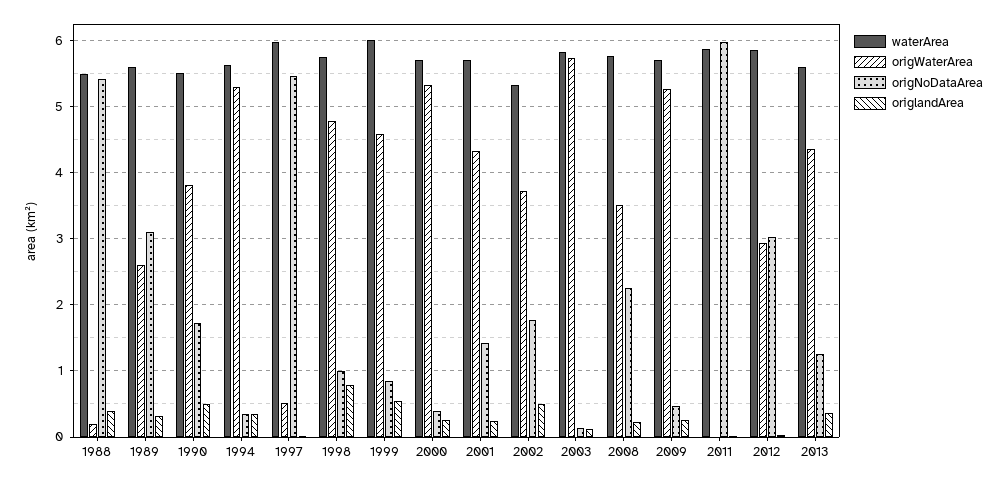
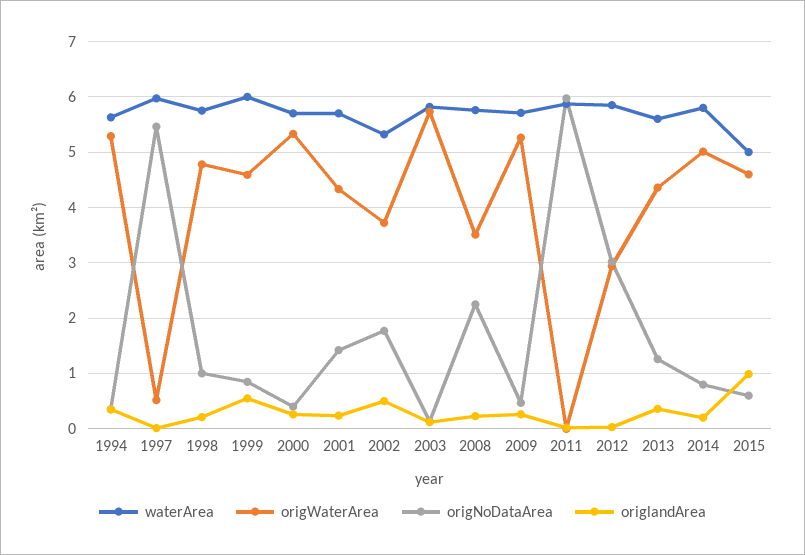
waterArea, 1988: 5.5 -> none
origWaterArea, 1988: 0.2 -> none
origNoDataArea, 1988: 5.4 -> none
origlandArea, 1988: 0.4 -> none
waterArea, 1989: 5.6 -> none
origWaterArea, 1989: 2.6 -> none
origNoDataArea, 1989: 3.1 -> none
origlandArea, 1989: 0.3 -> none
waterArea, 1990: 5.5 -> none
origWaterArea, 1990: 3.8 -> none
origNoDataArea, 1990: 1.7 -> none
origlandArea, 1990: 0.5 -> none
origlandArea, 1998: 0.8 -> 0.2
waterArea, 2014: none -> 5.8
origWaterArea, 2014: none -> 5
origNoDataArea, 2014: none -> 0.8
origlandArea, 2014: none -> 0.2
waterArea, 2015: none -> 5
origWaterArea, 2015: none -> 4.6
origNoDataArea, 2015: none -> 0.6
origlandArea, 2015: none -> 1

